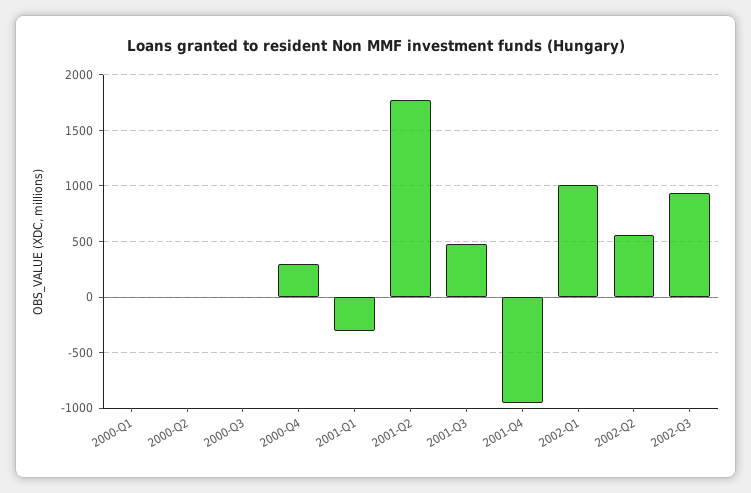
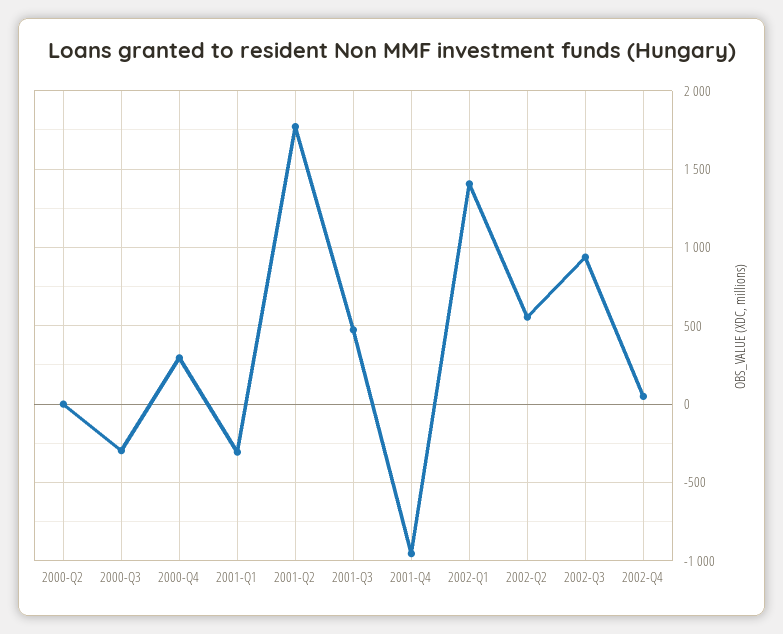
2000-Q1: 0 -> none
2000-Q3: 0 -> -300
2002-Q1: 1000 -> 1400
2002-Q4: none -> 50

